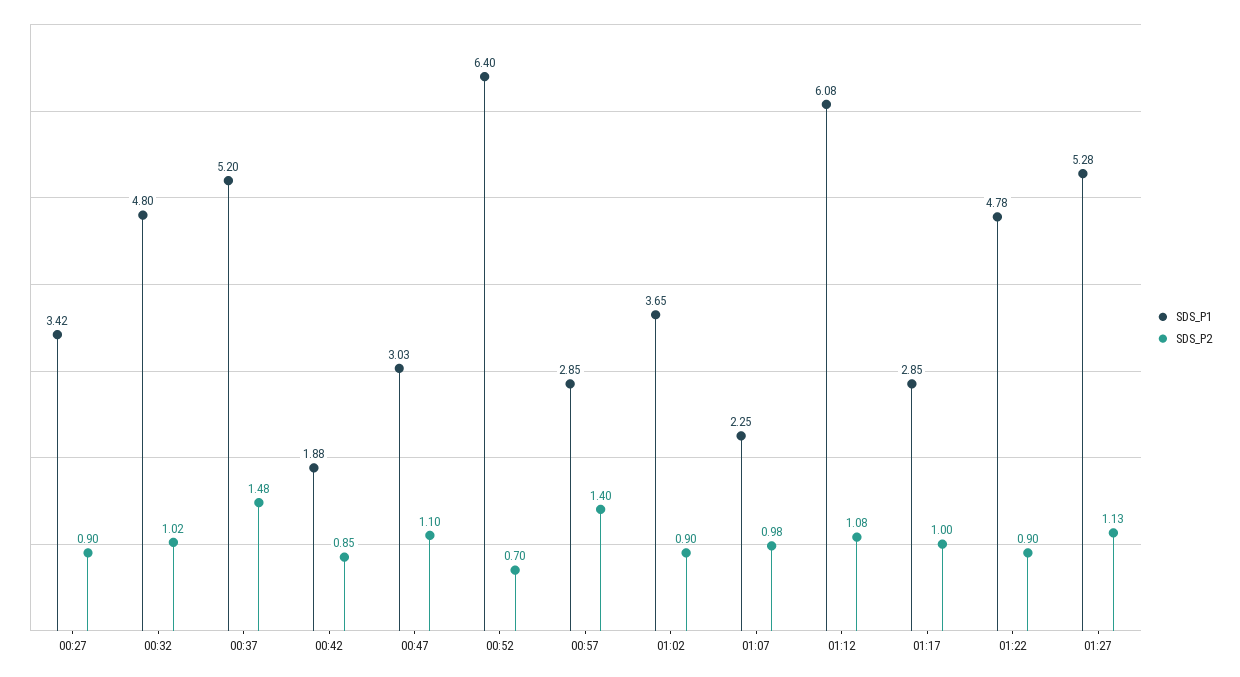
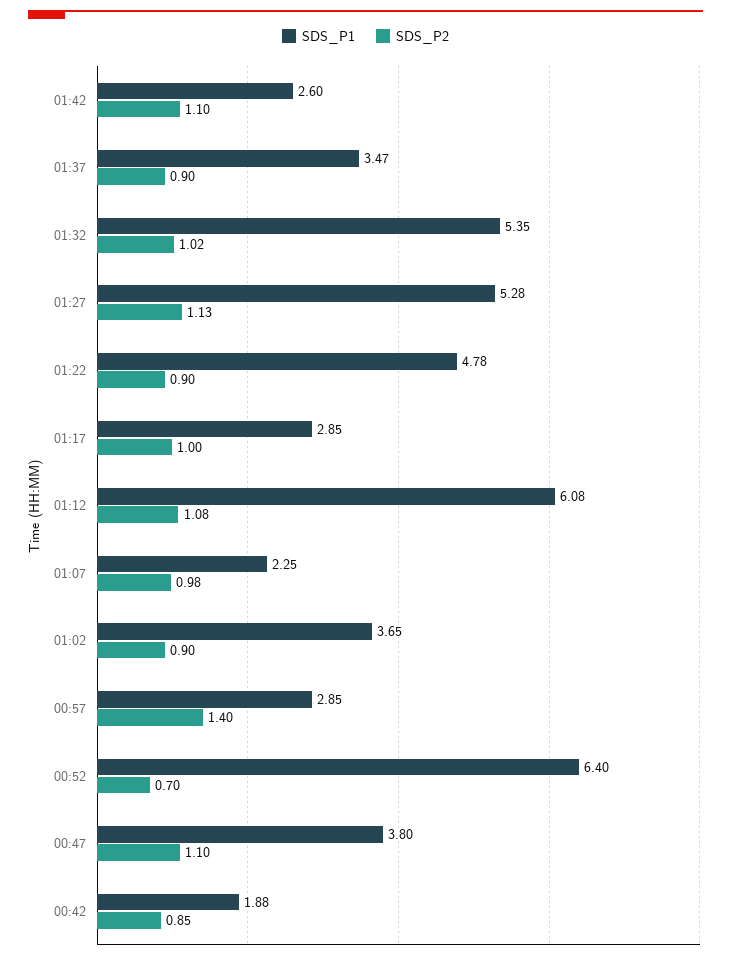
SDS_P1, 00:27: 3.42 -> none
SDS_P2, 00:27: 0.9 -> none
SDS_P1, 00:32: 4.8 -> none
SDS_P2, 00:32: 1.02 -> none
SDS_P1, 00:37: 5.2 -> none
SDS_P2, 00:37: 1.48 -> none
SDS_P1, 00:47: 3.03 -> 3.8
SDS_P1, 01:42: none -> 2.6
SDS_P2, 01:42: none -> 1.1
SDS_P1, 01:37: none -> 3.47
SDS_P2, 01:37: none -> 0.9
SDS_P1, 01:32: none -> 5.35
SDS_P2, 01:32: none -> 1.02

